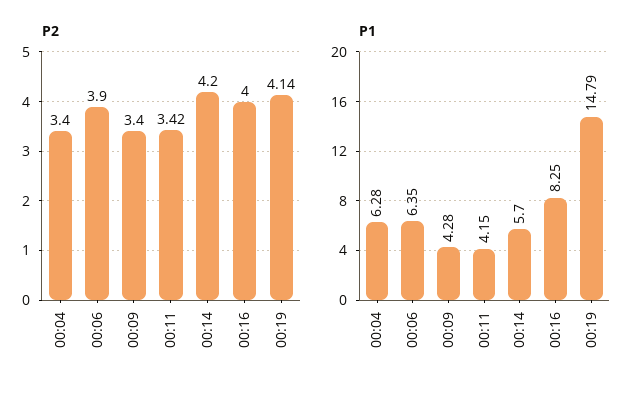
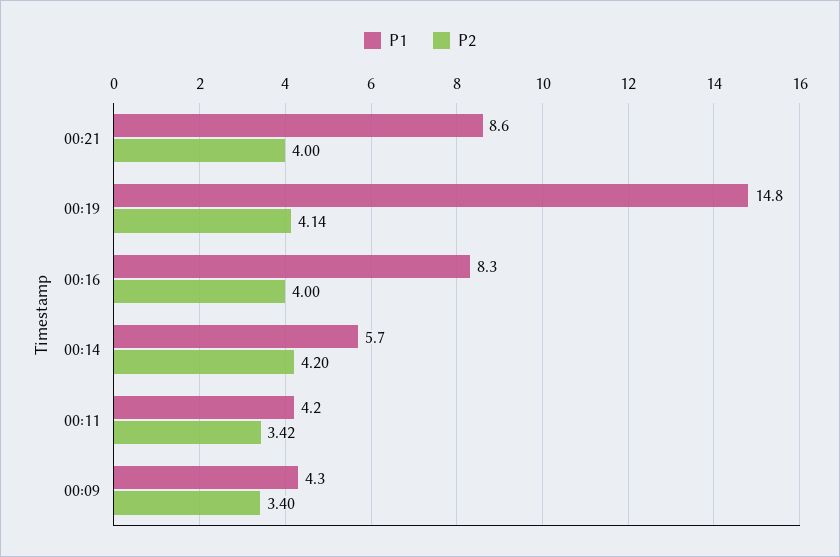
P2, 00:04: 3.4 -> none
P2, 00:06: 3.9 -> none
P1, 00:04: 6.28 -> none
P1, 00:06: 6.35 -> none
P1, 00:21: none -> 8.6
P2, 00:21: none -> 4

